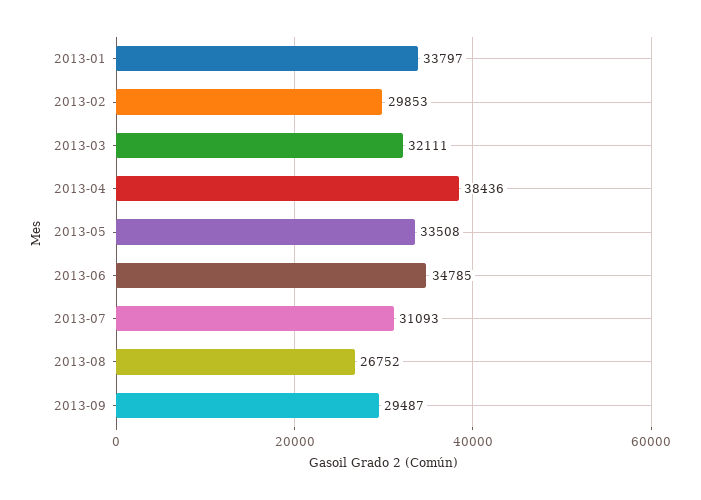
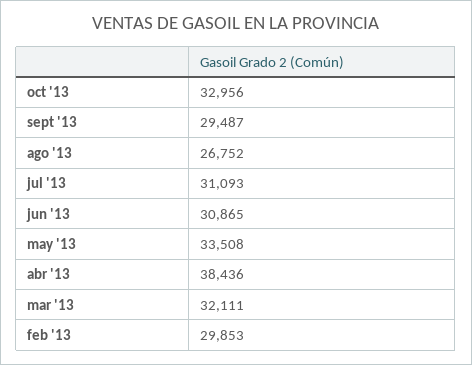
2013-01: 33797 -> none
2013-06: 34785 -> 30865
oct '13: none -> 32956

